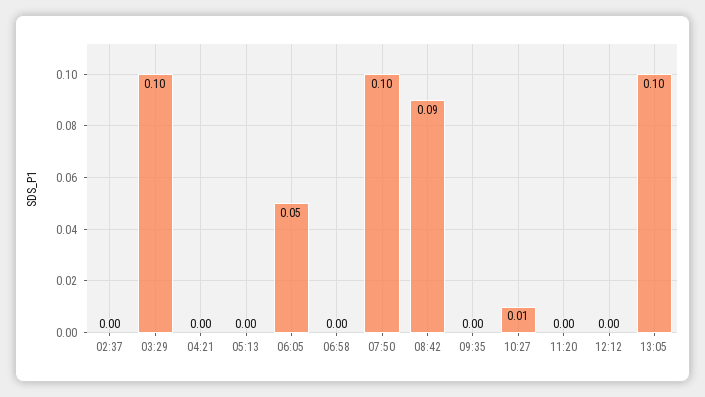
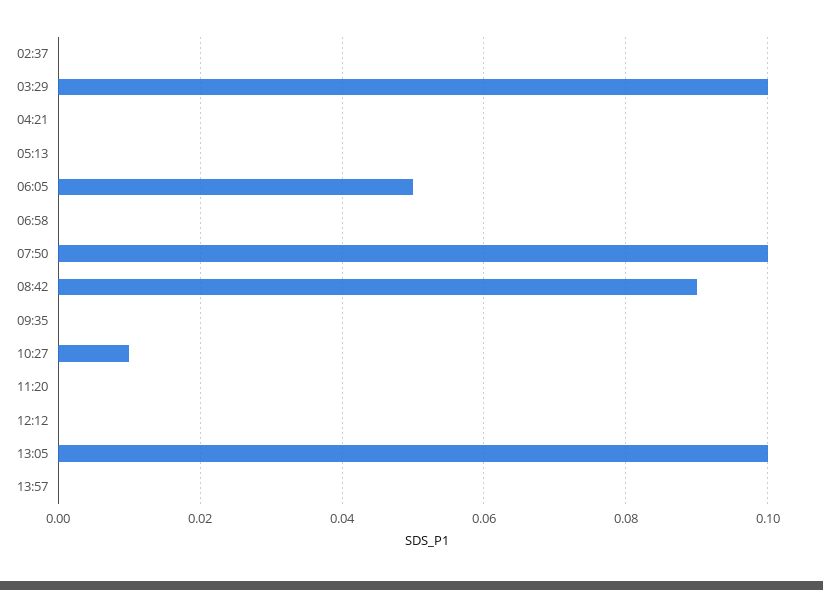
13:57: none -> 0

